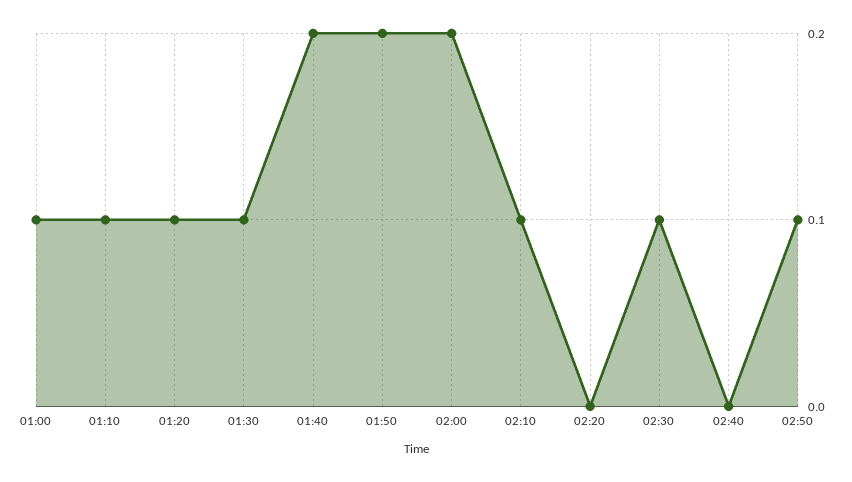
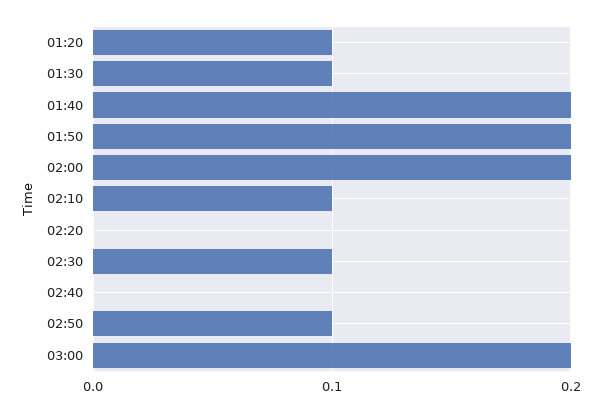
01:00: 0.1 -> none
01:10: 0.1 -> none
03:00: none -> 0.2

